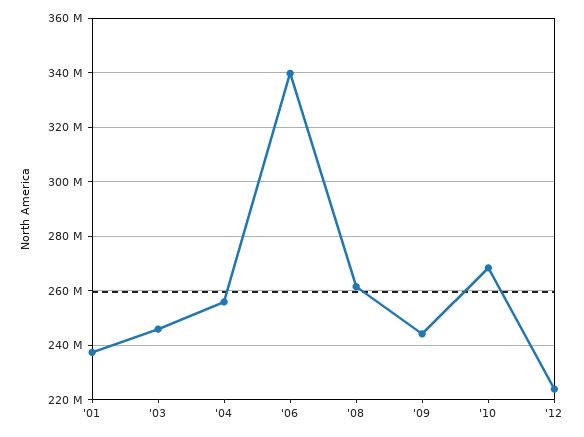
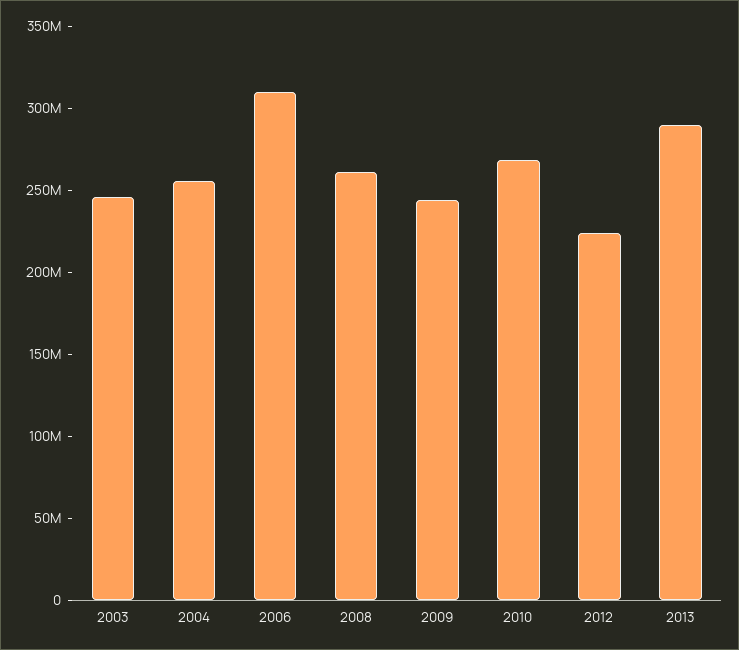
'01: 237500000 -> none
'06: 340000000 -> 310000000
2013: none -> 290000000

